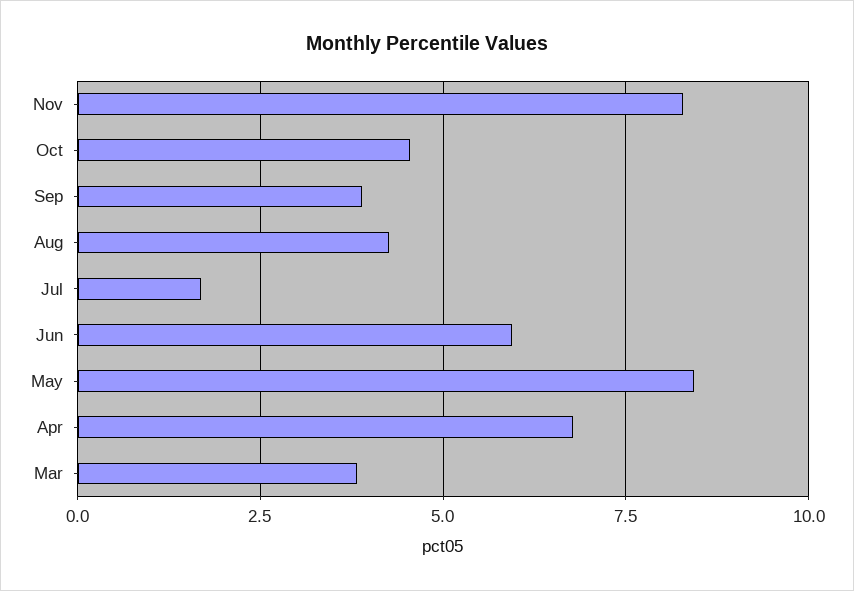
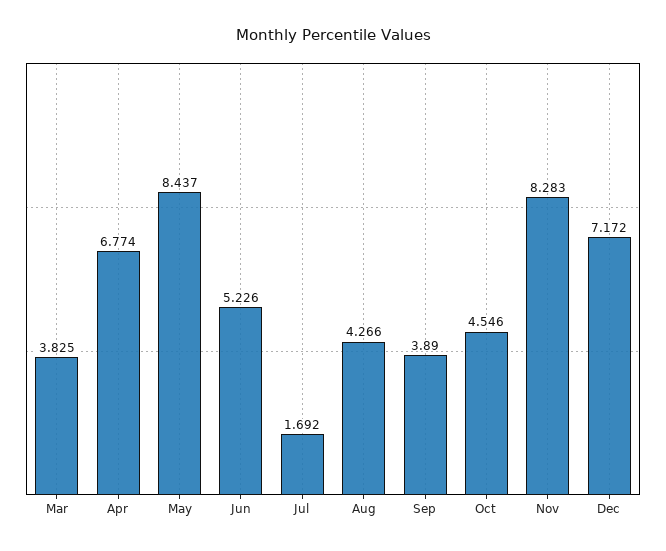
Jun: 6 -> 5.226
Dec: none -> 7.172

